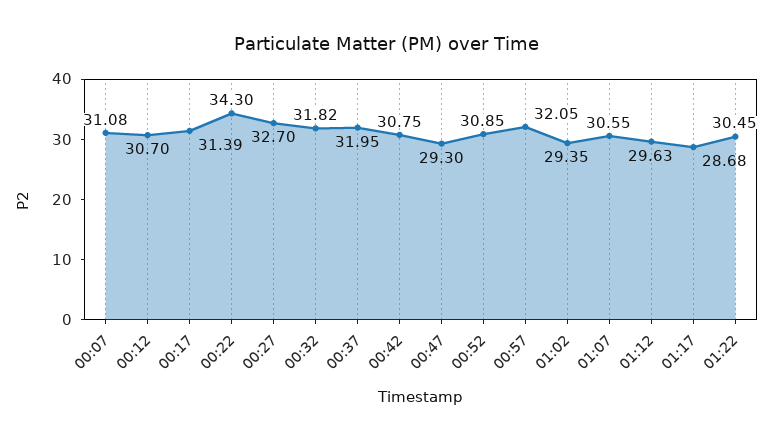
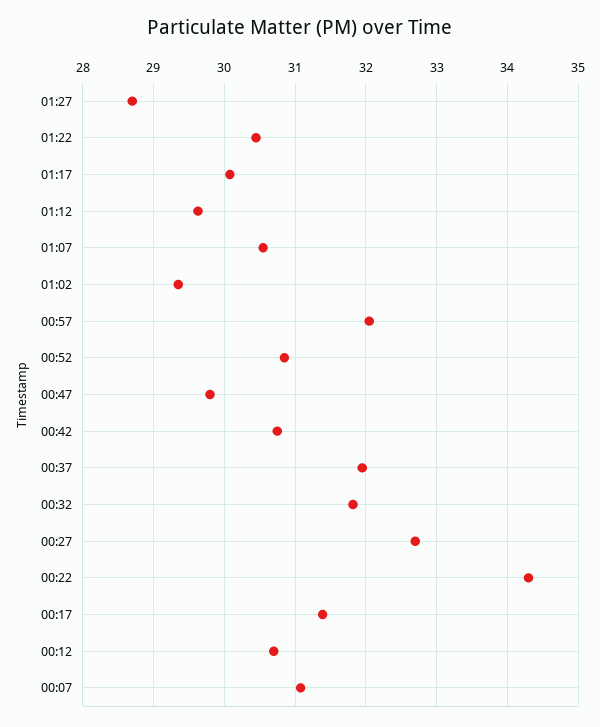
00:47: 29.3 -> 29.8
01:17: 28.68 -> 30.1
01:27: none -> 28.7

